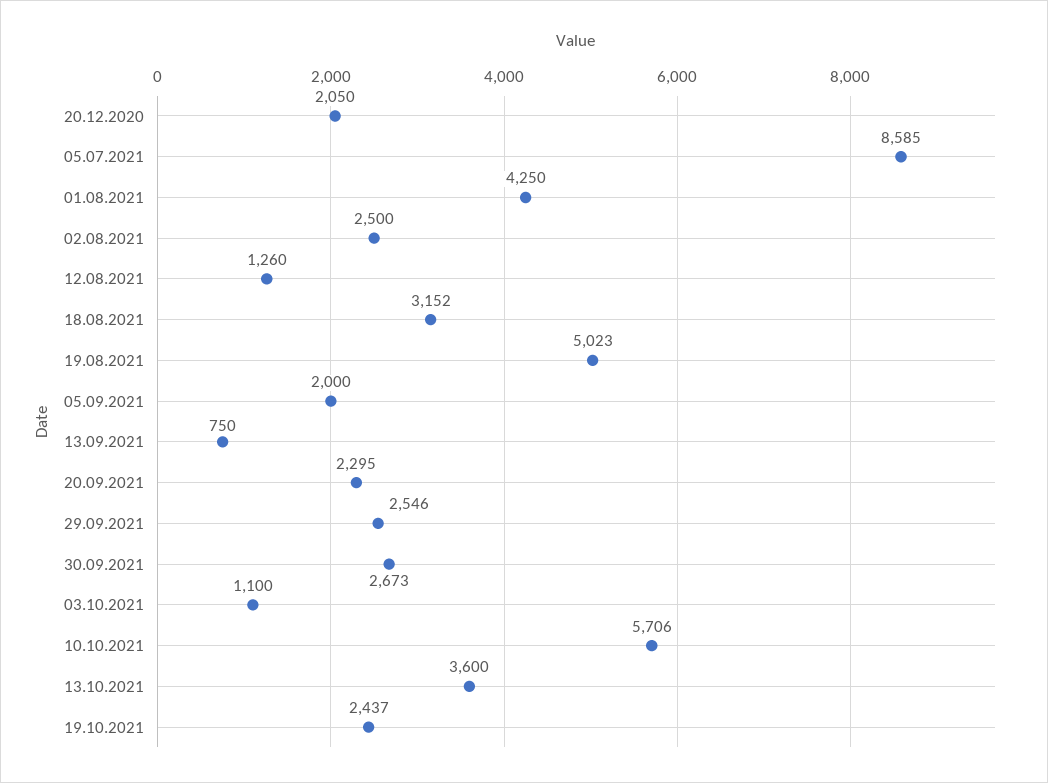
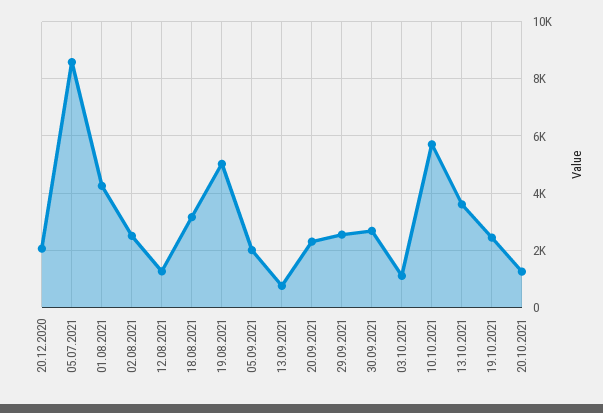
20.10.2021: none -> 1250

